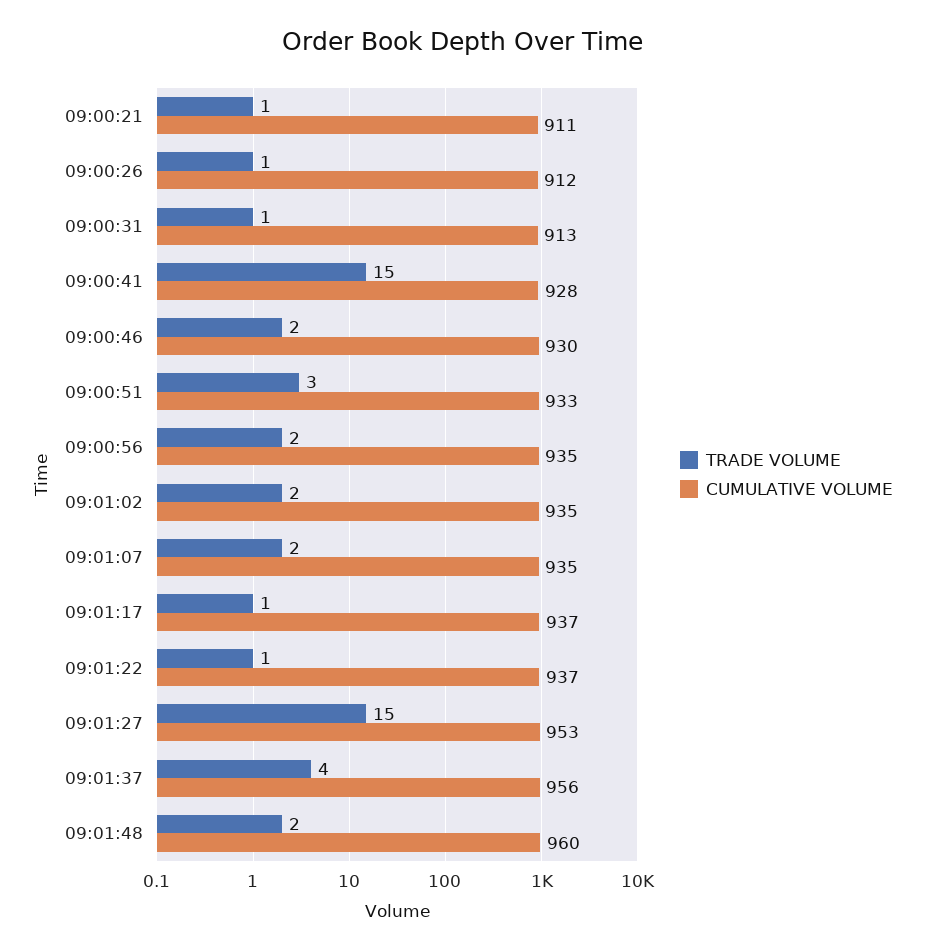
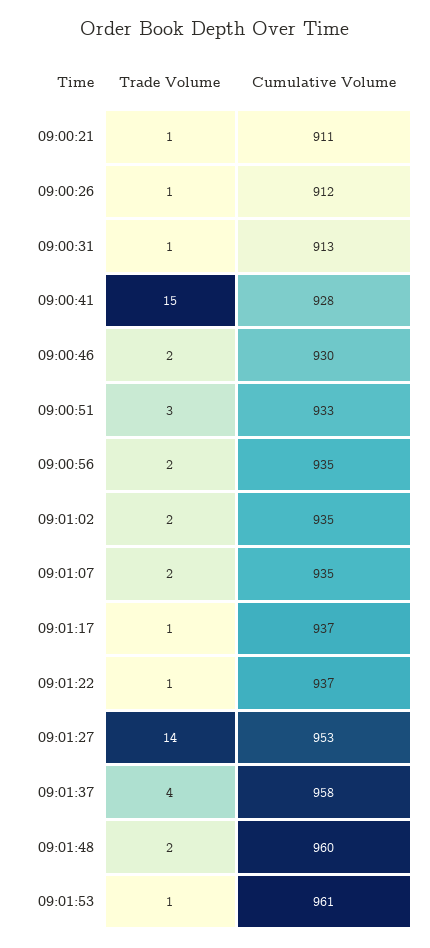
TRADE VOLUME, 09:01:27: 15 -> 14
CUMULATIVE VOLUME, 09:01:37: 956 -> 958
TRADE VOLUME, 09:01:53: none -> 1
CUMULATIVE VOLUME, 09:01:53: none -> 961

